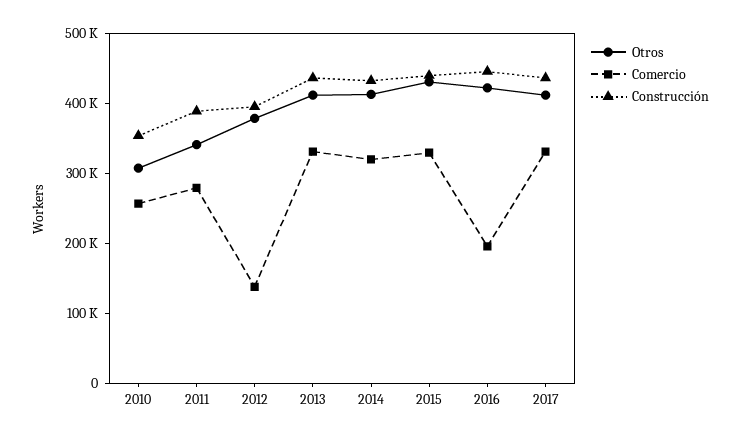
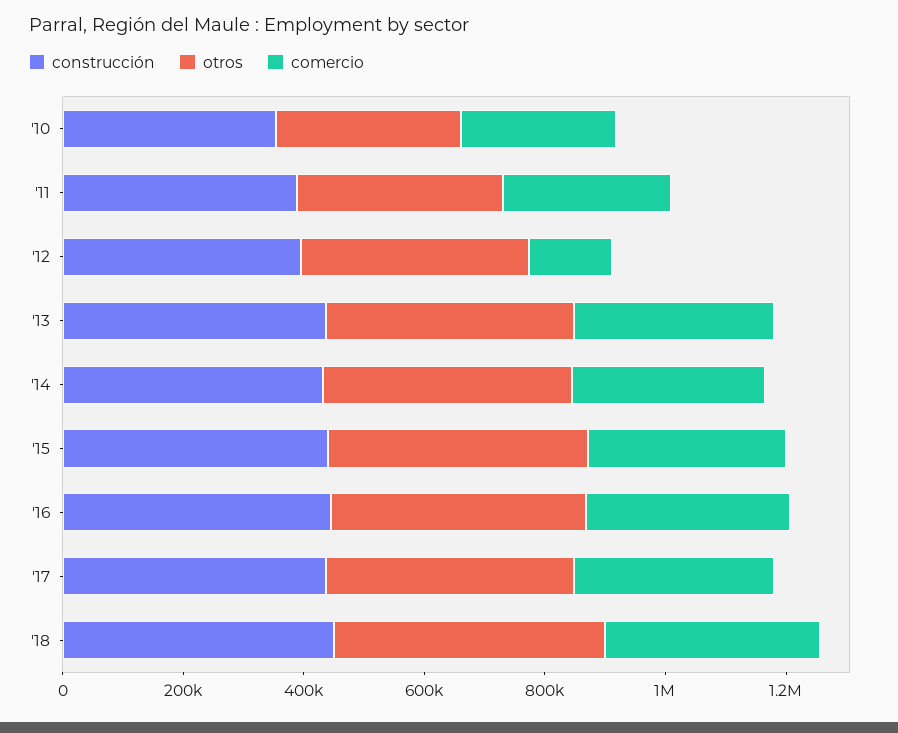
Comercio, 2016: 200000 -> 350000
Construcción, '18: none -> 450000
Otros, '18: none -> 450000
Comercio, '18: none -> 350000

